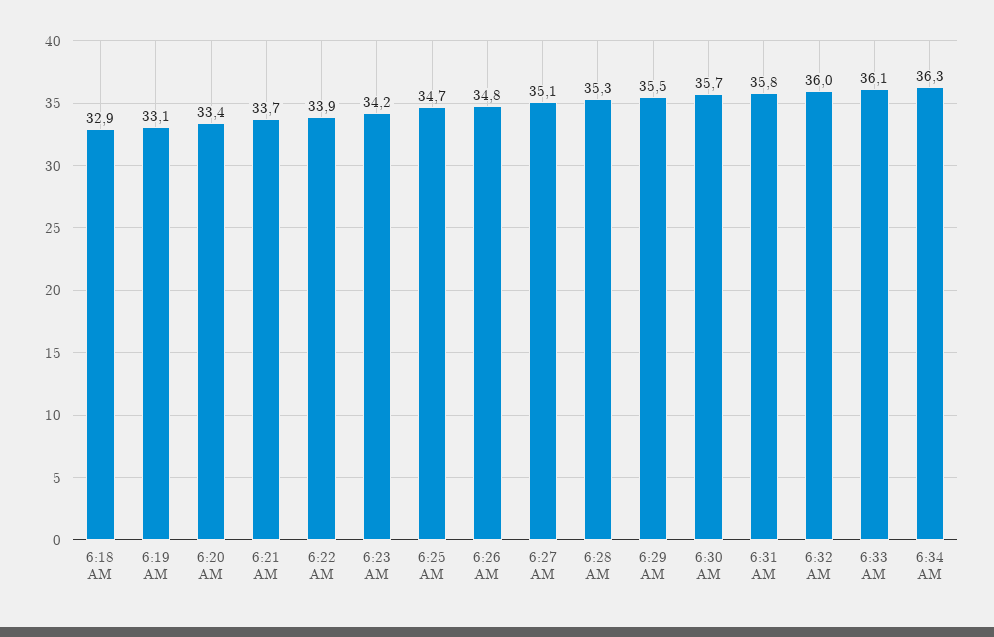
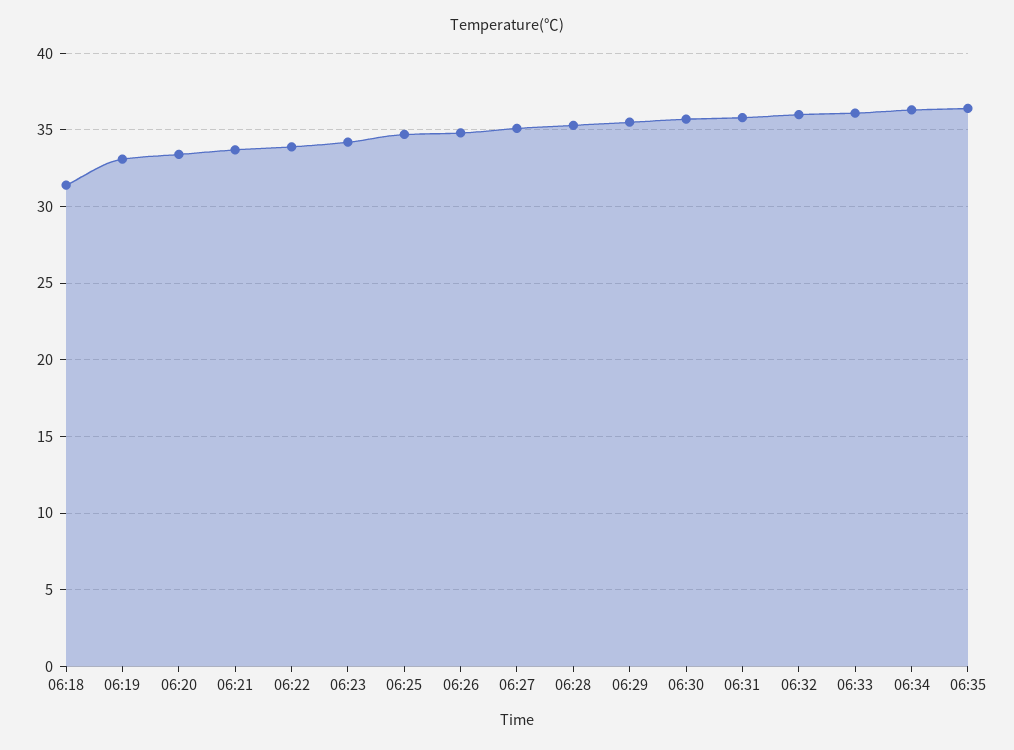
6:18 AM: 32.9 -> 31.5
06:35: none -> 36.5

